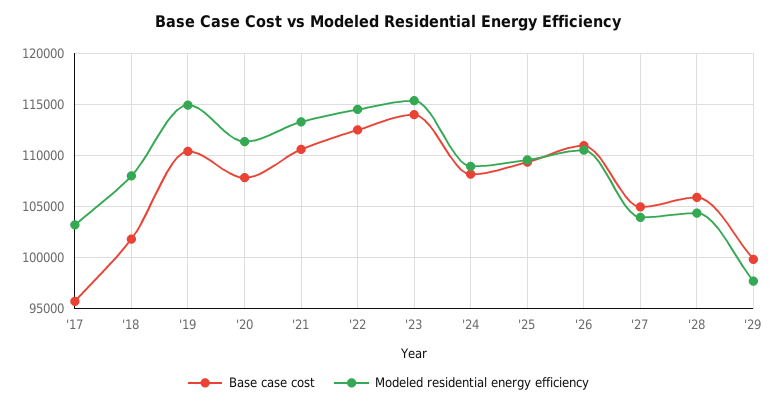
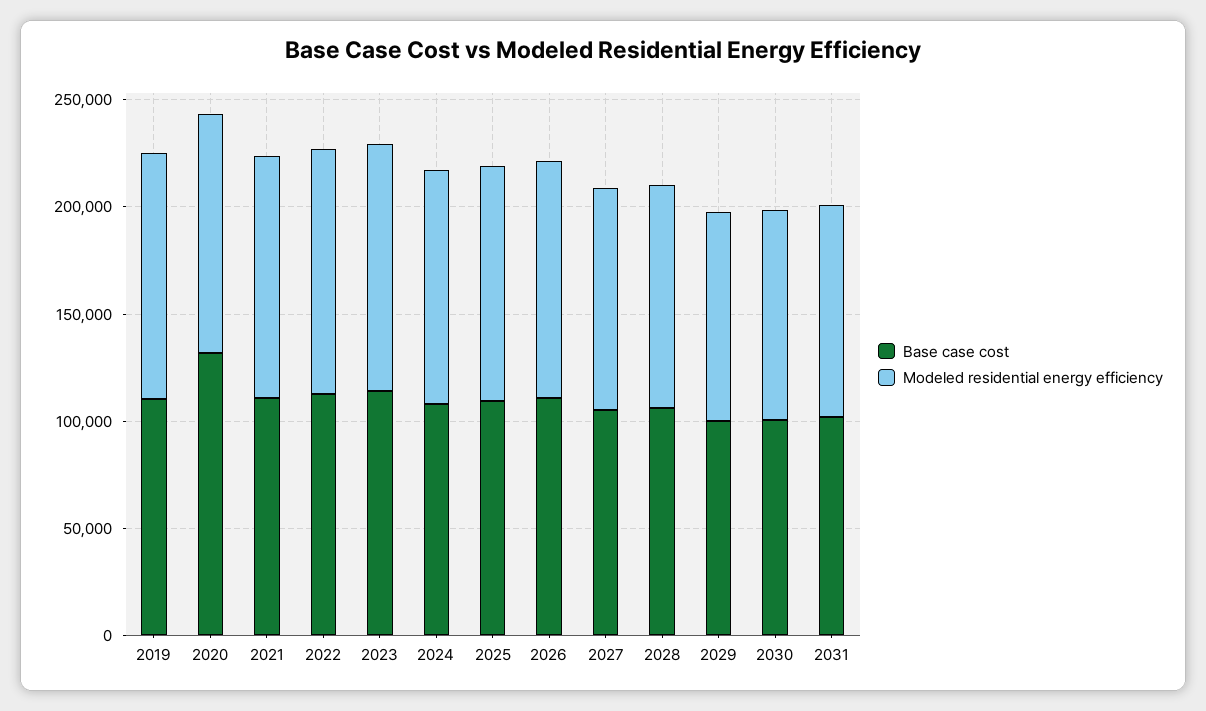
Base case cost, '17: 96000 -> none
Modeled residential energy efficiency, '17: 103000 -> none
Base case cost, '18: 102000 -> none
Modeled residential energy efficiency, '18: 108000 -> none
Base case cost, '20: 108000 -> 130000
Base case cost, 2030: none -> 100000
Modeled residential energy efficiency, 2030: none -> 100000
Base case cost, 2031: none -> 100000
Modeled residential energy efficiency, 2031: none -> 100000

